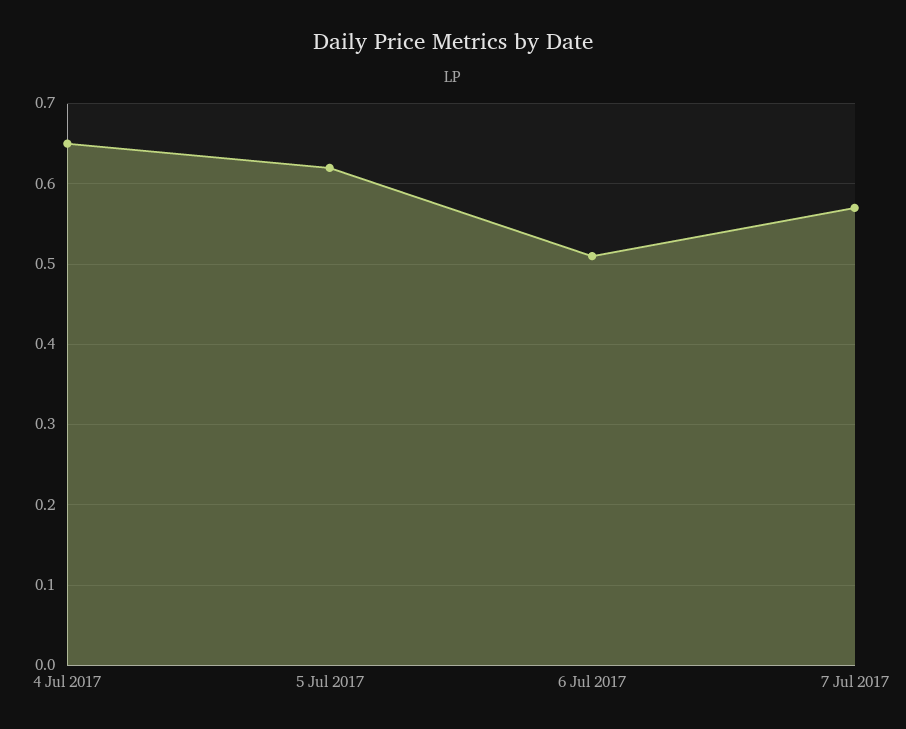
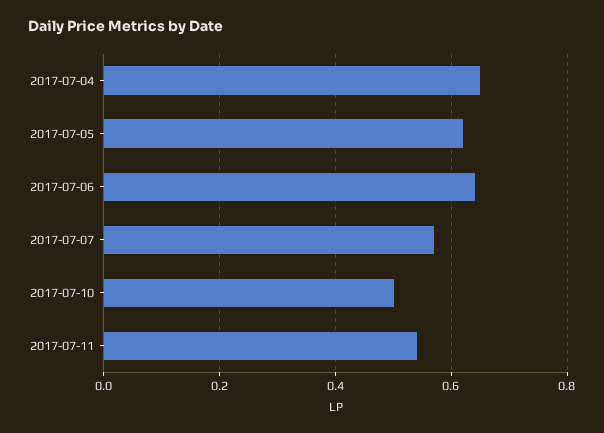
6 Jul 2017: 0.51 -> 0.65
2017-07-10: none -> 0.5
2017-07-11: none -> 0.55

